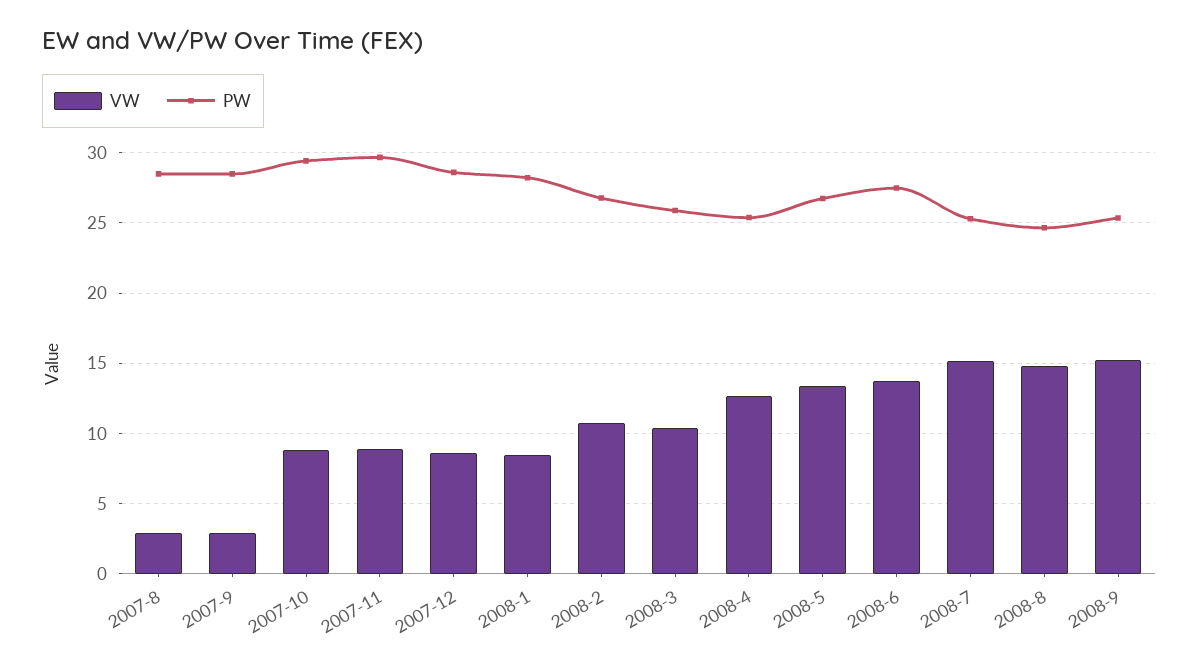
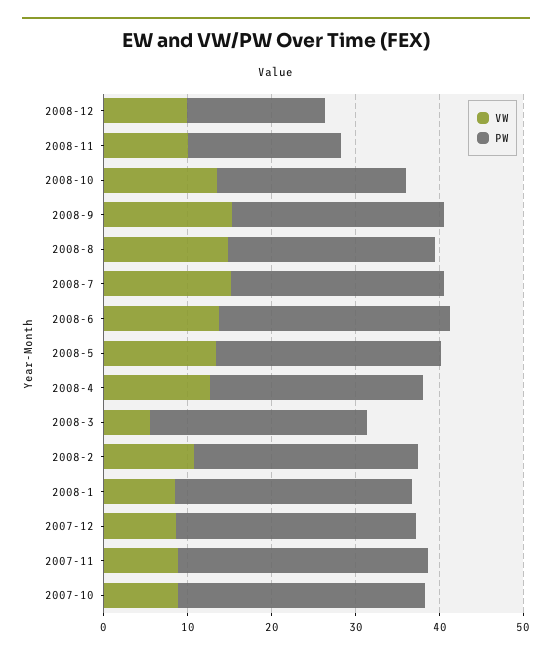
VW, 2007-8: 3 -> none
PW, 2007-8: 28.5 -> none
VW, 2007-9: 3 -> none
PW, 2007-9: 28.5 -> none
VW, 2008-3: 10.5 -> 6
VW, 2008-12: none -> 10
PW, 2008-12: none -> 16
VW, 2008-11: none -> 10
PW, 2008-11: none -> 18
VW, 2008-10: none -> 14
PW, 2008-10: none -> 22

